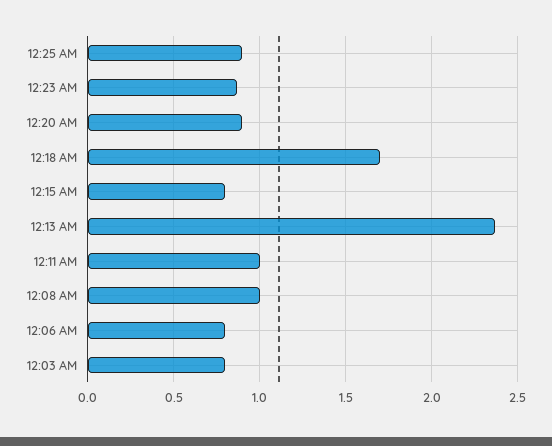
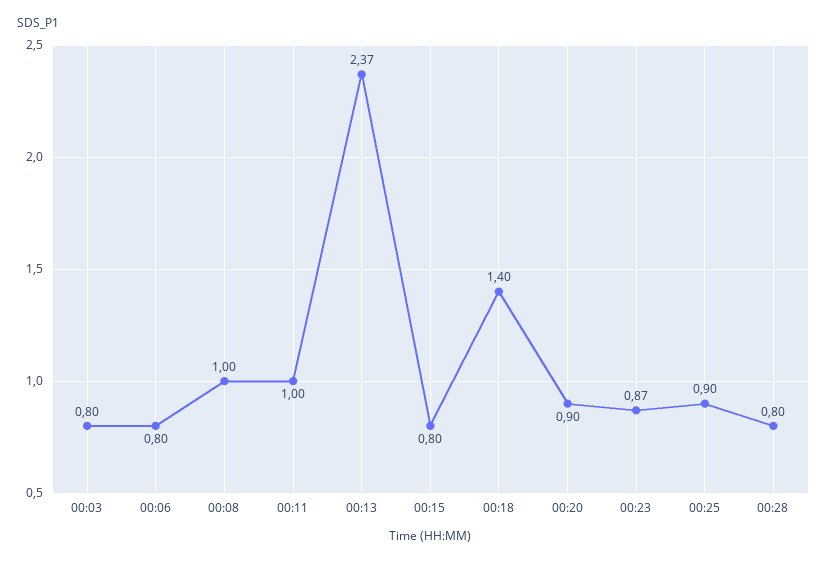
12:18 AM: 1.7 -> 1.4
00:28: none -> 0.8

